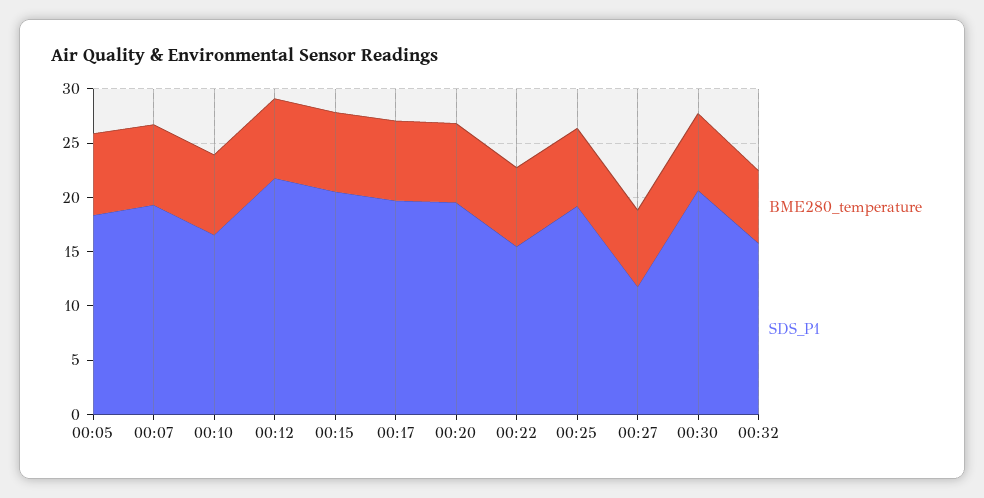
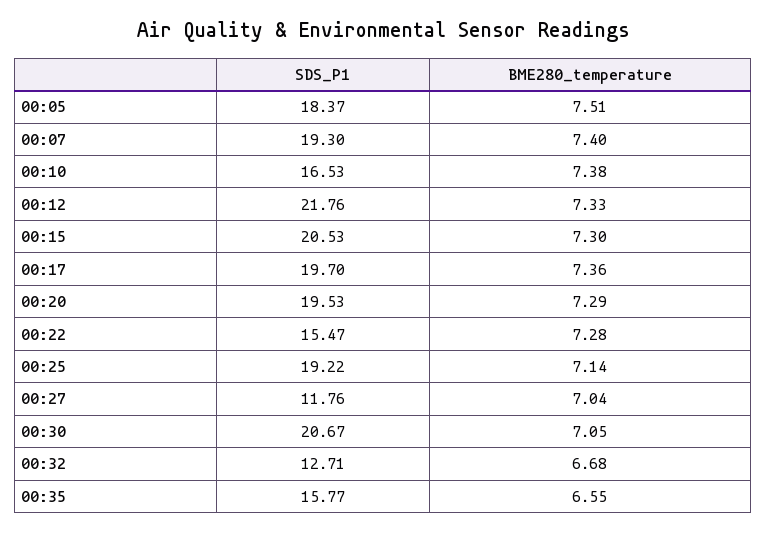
SDS_P1, 00:32: 16 -> 12.71
SDS_P1, 00:35: none -> 15.77
BME280_temperature, 00:35: none -> 6.55

